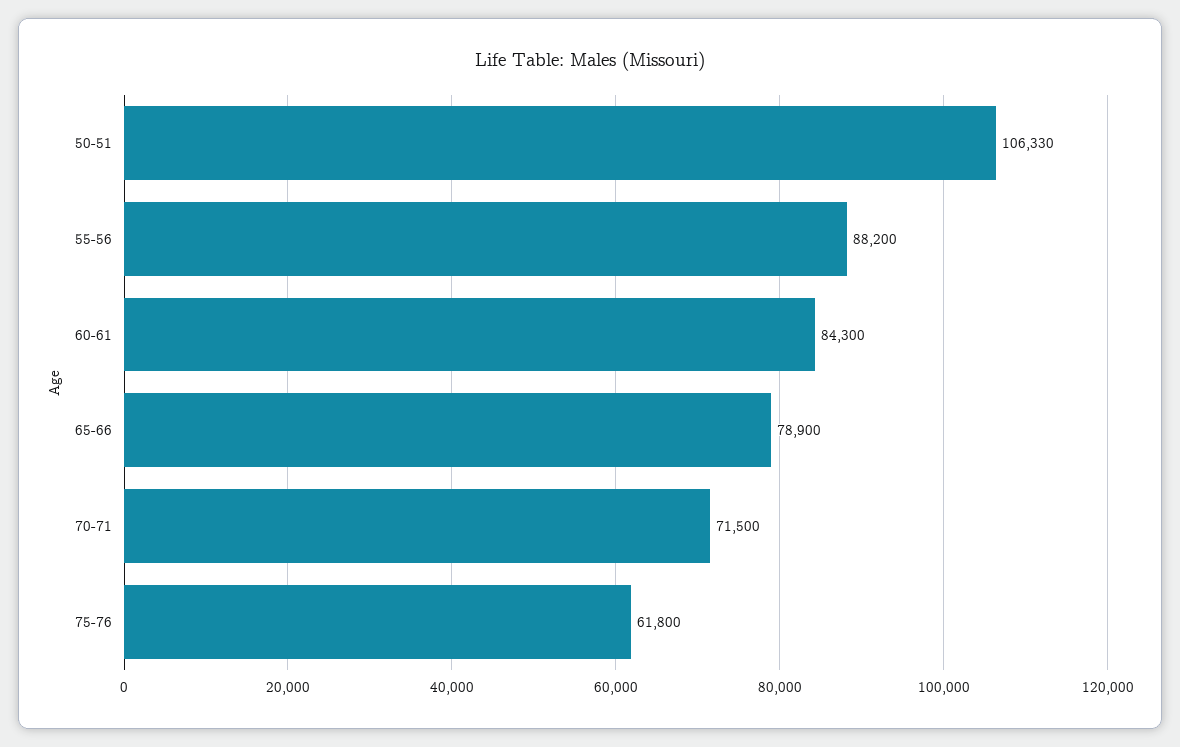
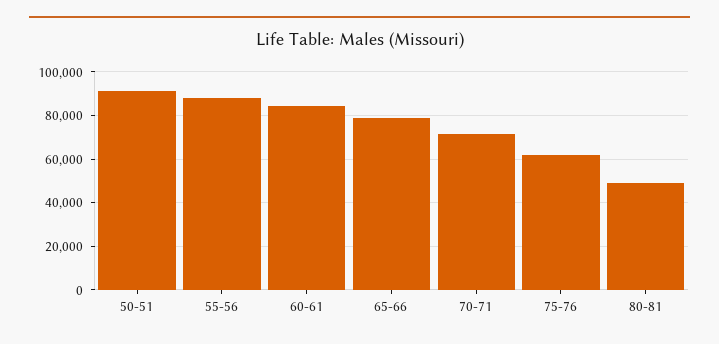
50-51: 106330 -> 90000
80-81: none -> 50000

